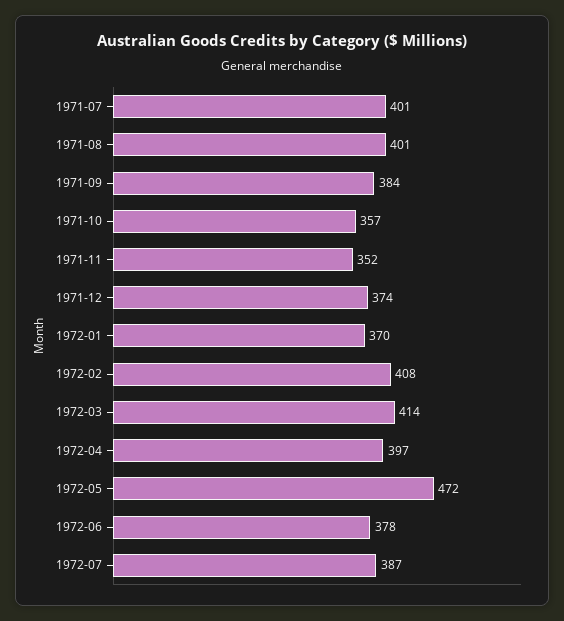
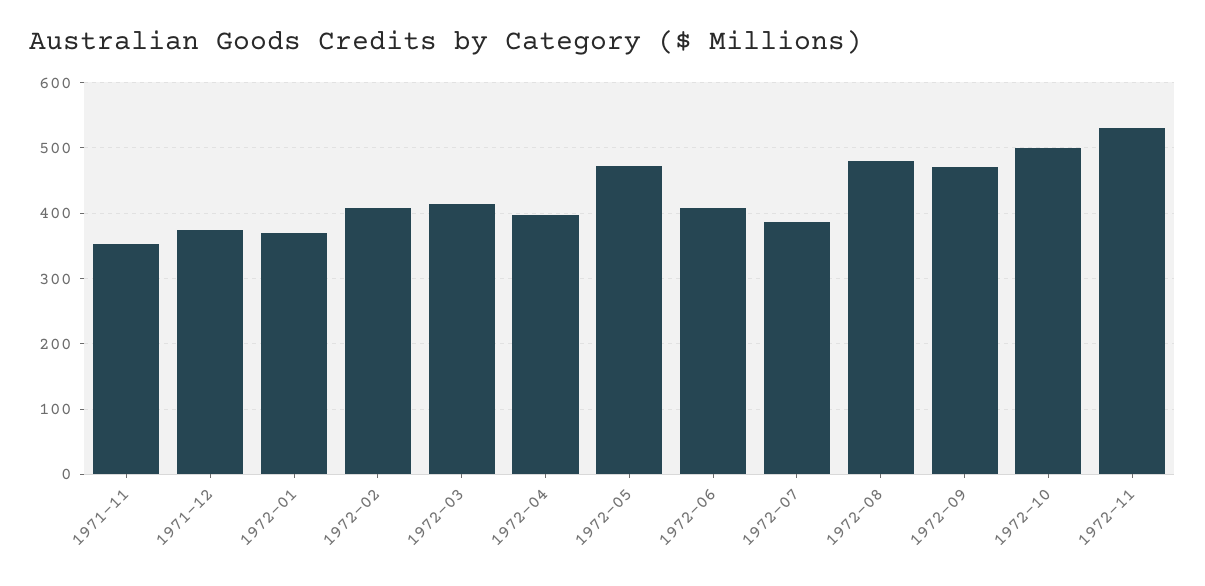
1971-07: 401 -> none
1971-08: 401 -> none
1971-09: 384 -> none
1971-10: 357 -> none
1972-06: 378 -> 410
1972-08: none -> 480
1972-09: none -> 470
1972-10: none -> 500
1972-11: none -> 530

